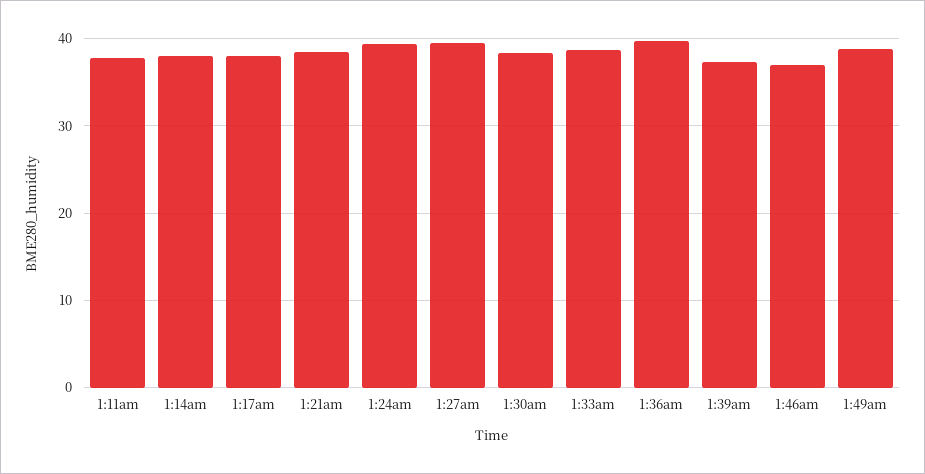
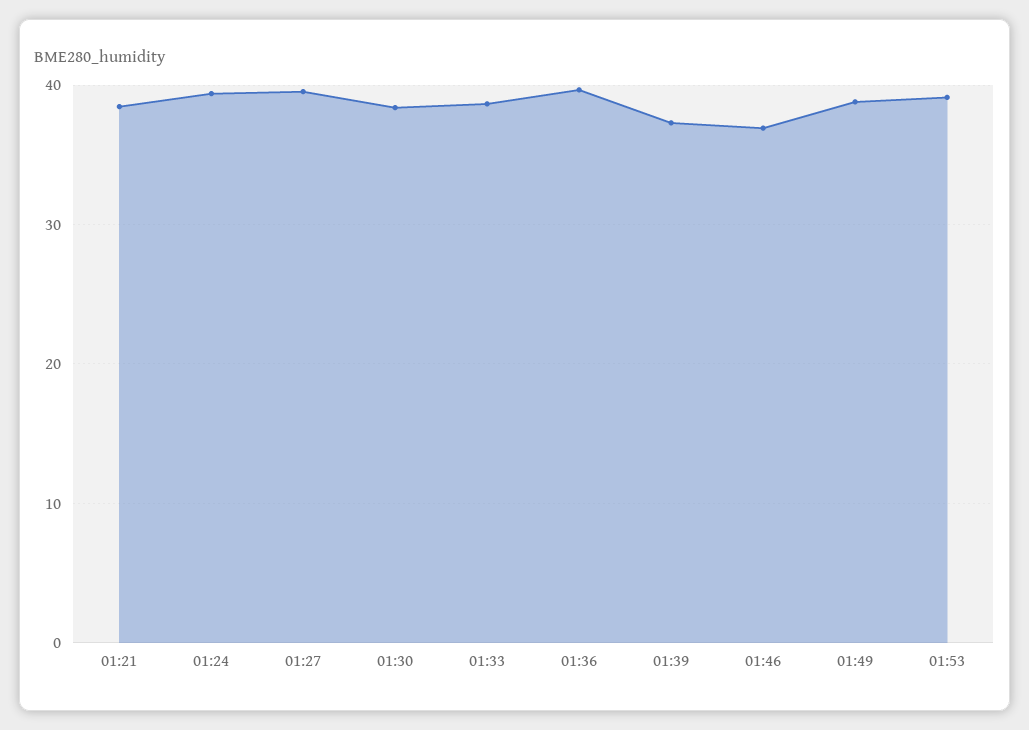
1:11am: 38 -> none
1:14am: 38 -> none
1:17am: 38 -> none
01:53: none -> 39

